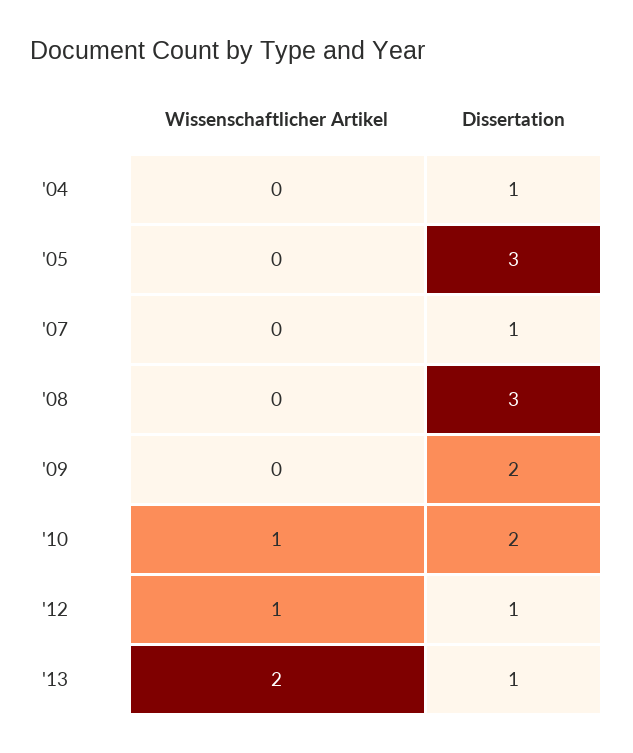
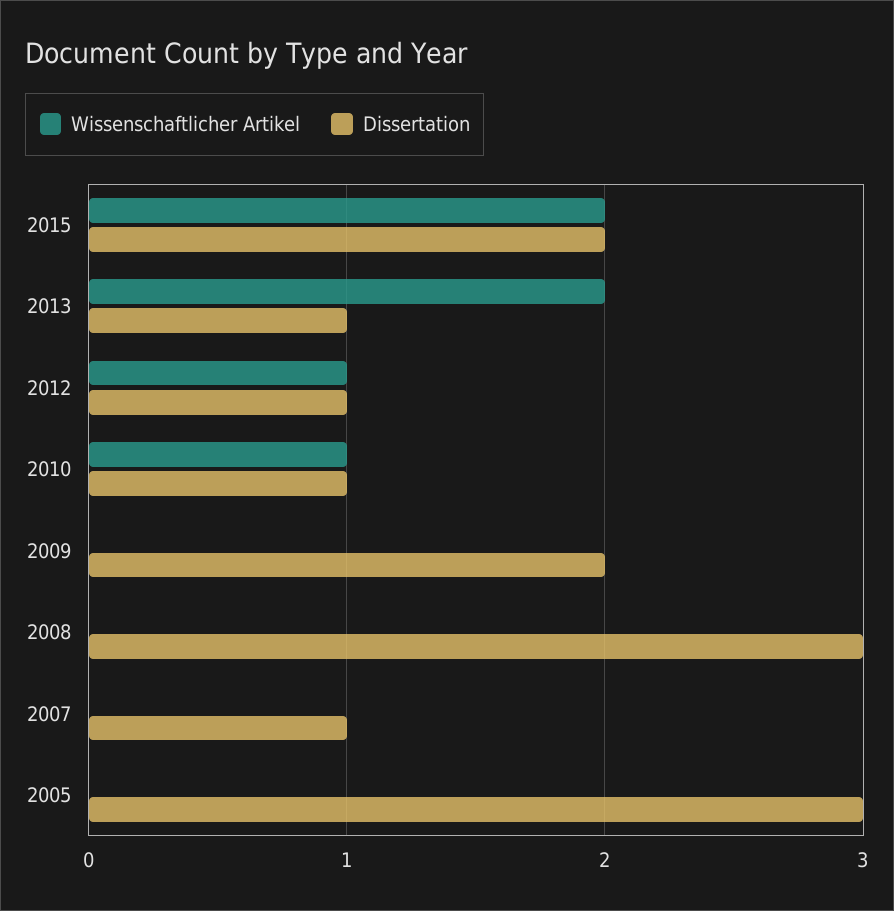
Wissenschaftlicher Artikel, '04: 0 -> none
Dissertation, '04: 1 -> none
Dissertation, '10: 2 -> 1
Wissenschaftlicher Artikel, 2015: none -> 2
Dissertation, 2015: none -> 2

